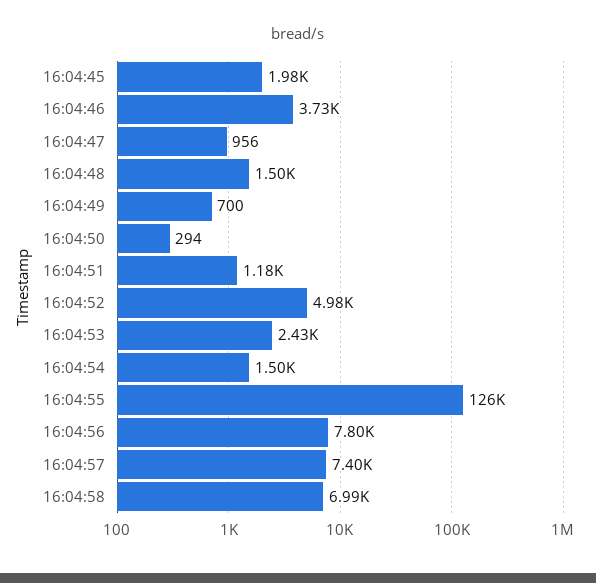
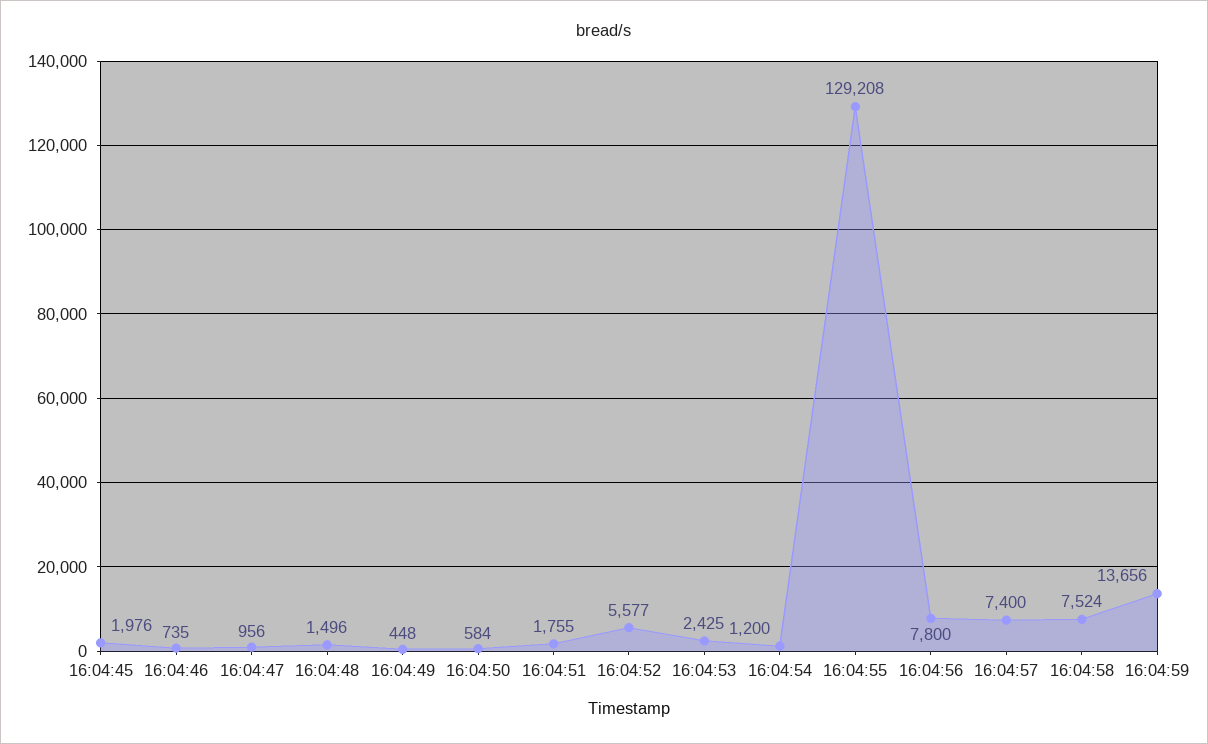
16:04:46: 3730 -> 735
16:04:49: 700 -> 448
16:04:50: 294 -> 584
16:04:51: 1180 -> 1755
16:04:52: 4980 -> 5577
16:04:54: 1500 -> 1200
16:04:55: 126000 -> 129208
16:04:58: 6990 -> 7524
16:04:59: none -> 13656

